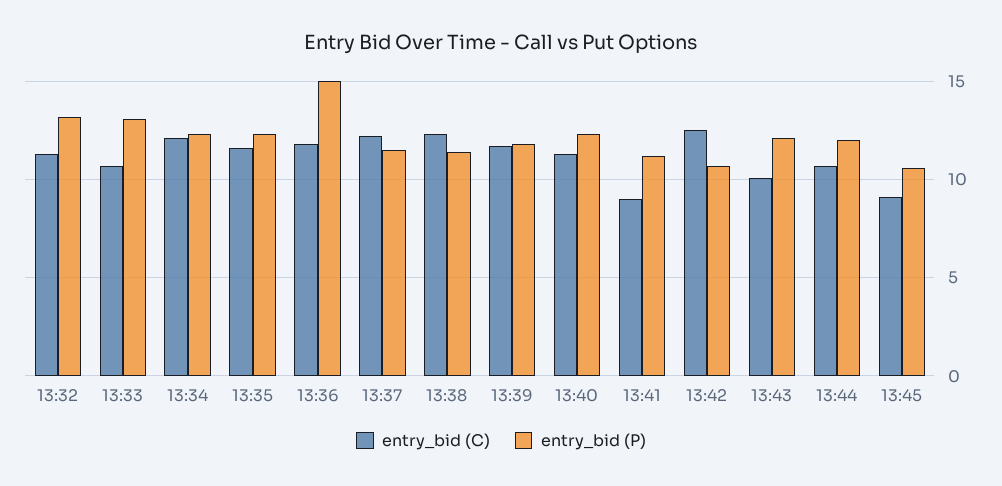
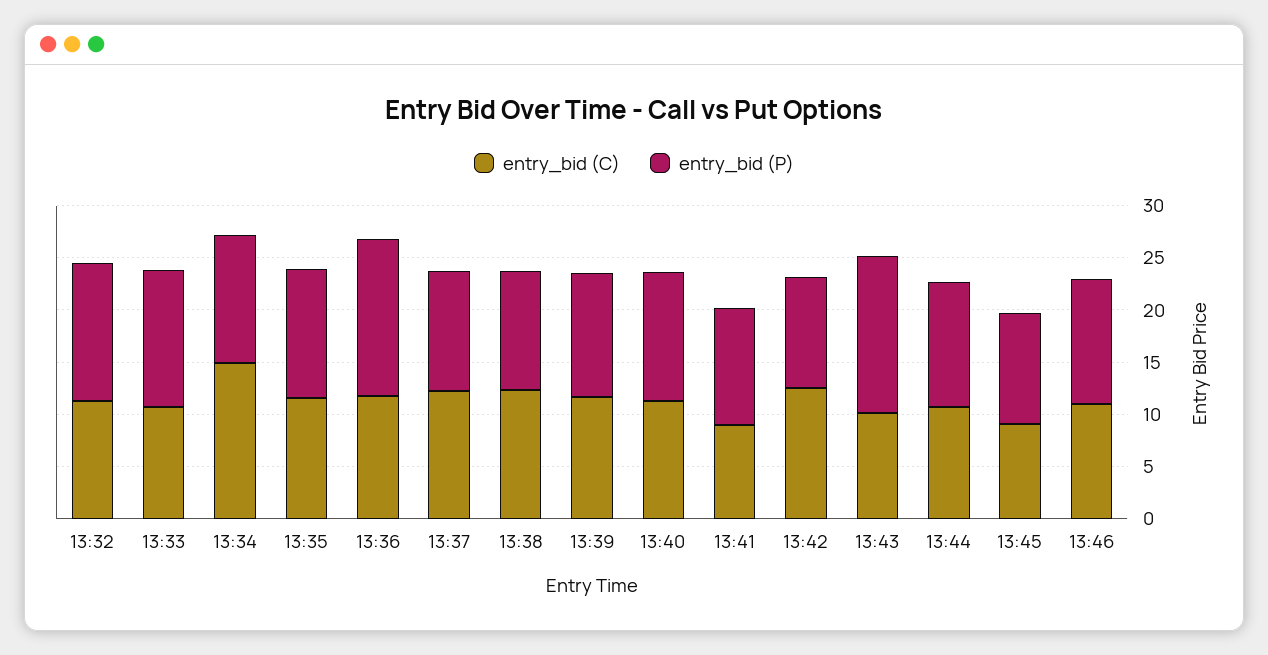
entry_bid (C), 13:34: 12 -> 15
entry_bid (P), 13:43: 12 -> 15
entry_bid (C), 13:46: none -> 11
entry_bid (P), 13:46: none -> 12

